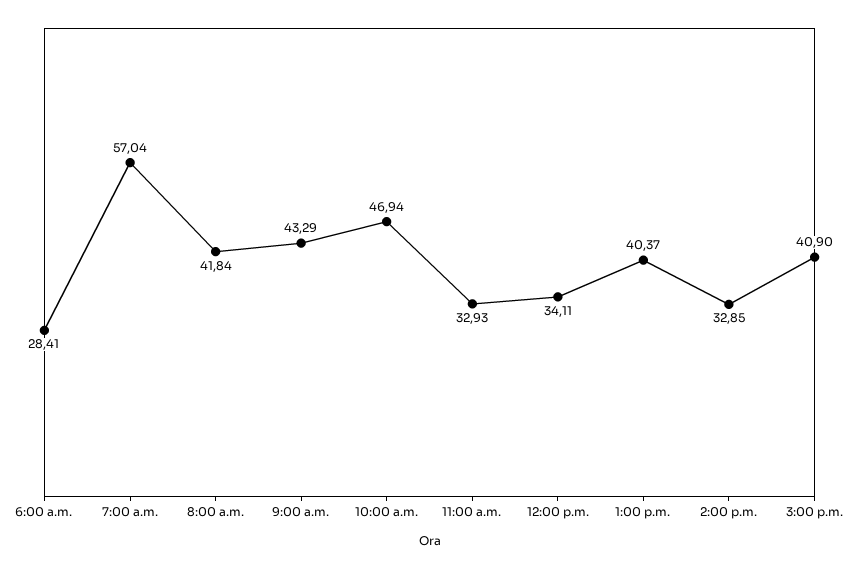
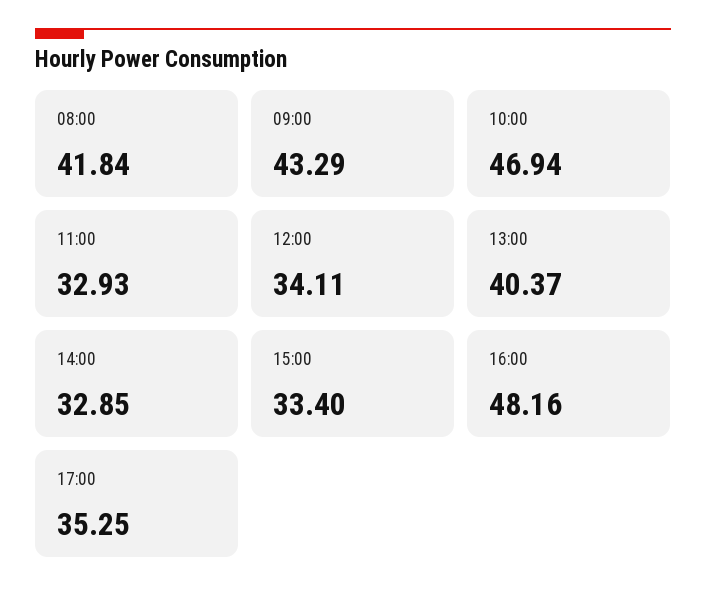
6:00 a.m.: 28.41 -> none
7:00 a.m.: 57.04 -> none
3:00 p.m.: 40.9 -> 33.4
16:00: none -> 48.16
17:00: none -> 35.25

